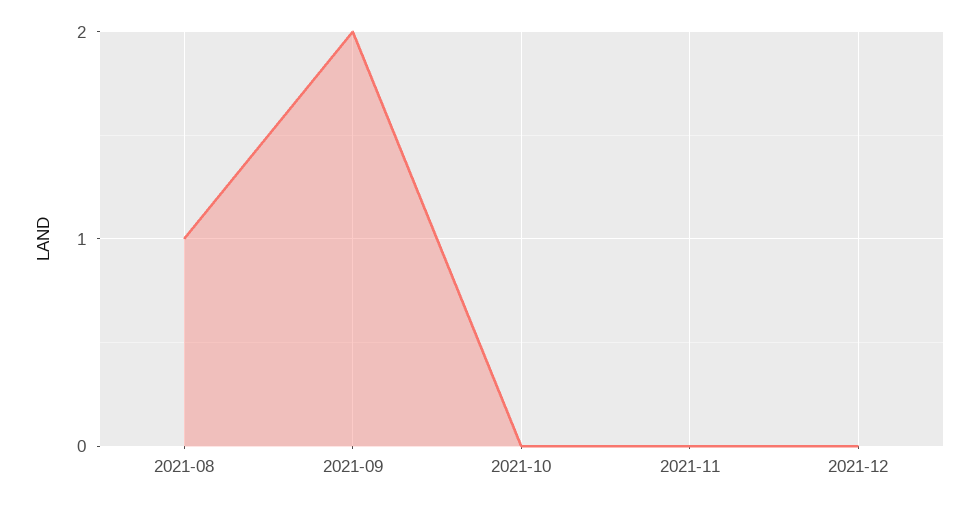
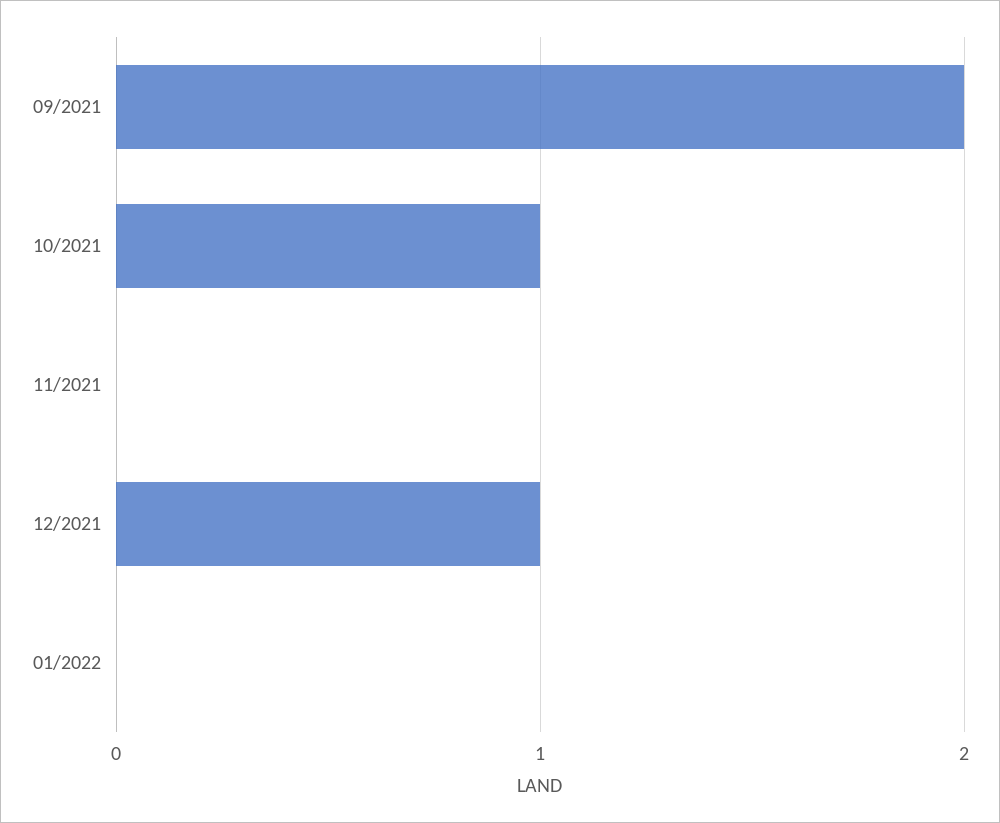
2021-08: 1 -> none
2021-10: 0 -> 1
2021-12: 0 -> 1
01/2022: none -> 0

